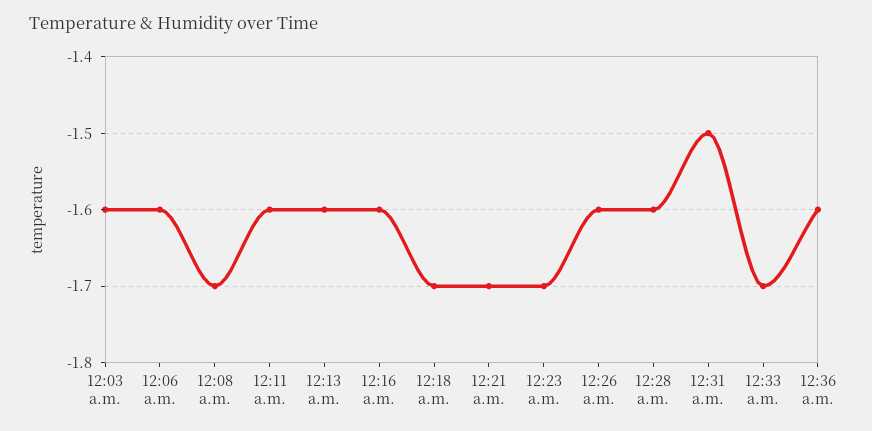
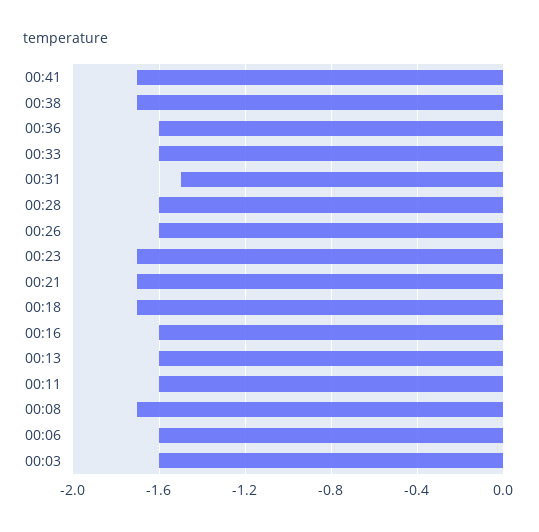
12:33 a.m.: -1.7 -> -1.6
00:41: none -> -1.7
00:38: none -> -1.7

